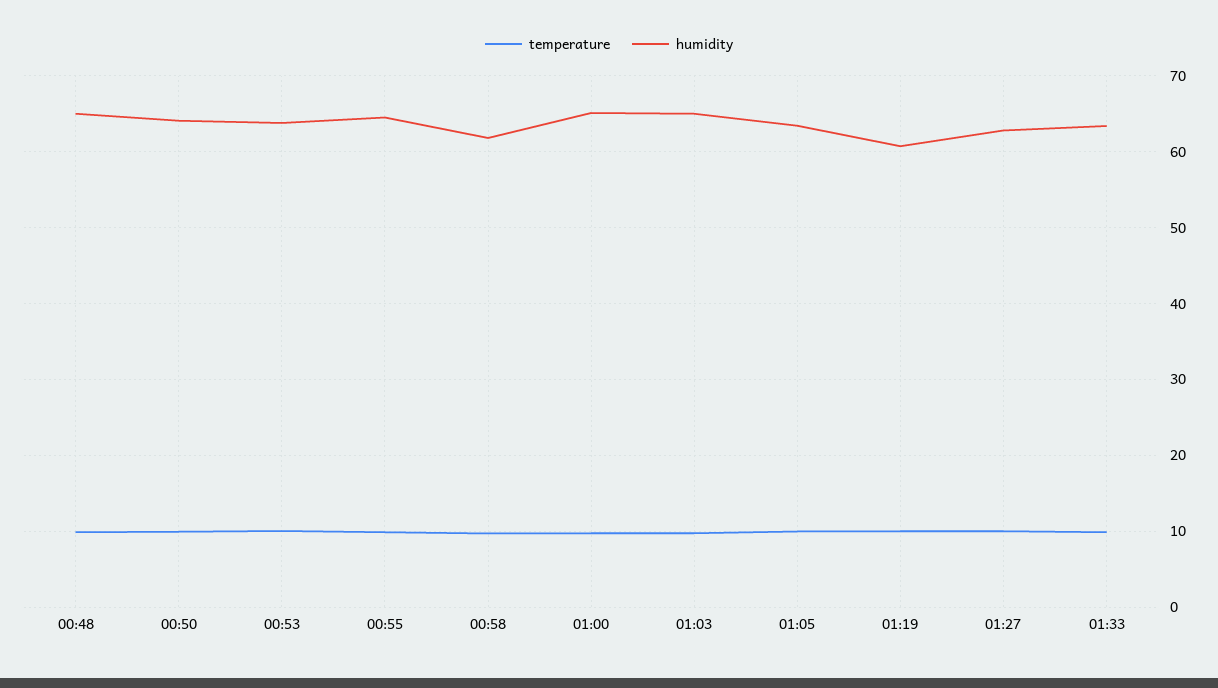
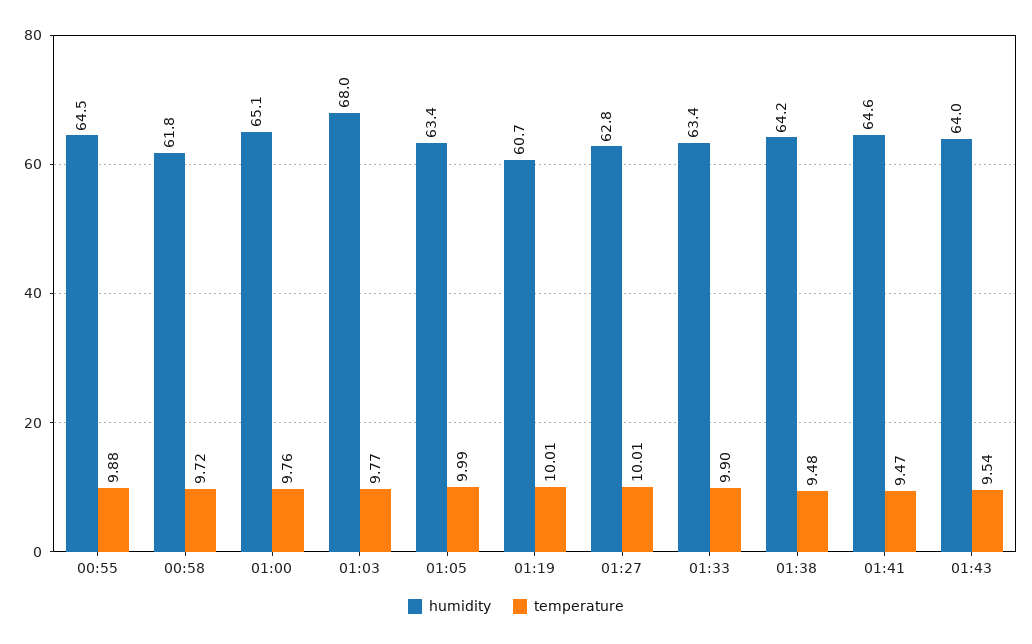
temperature, 00:48: 10 -> none
humidity, 00:48: 65 -> none
temperature, 00:50: 10 -> none
humidity, 00:50: 64 -> none
temperature, 00:53: 10 -> none
humidity, 00:53: 64 -> none
humidity, 01:03: 65 -> 68
humidity, 01:38: none -> 64.2
temperature, 01:38: none -> 9.48
humidity, 01:41: none -> 64.6
temperature, 01:41: none -> 9.47
humidity, 01:43: none -> 64
temperature, 01:43: none -> 9.54

